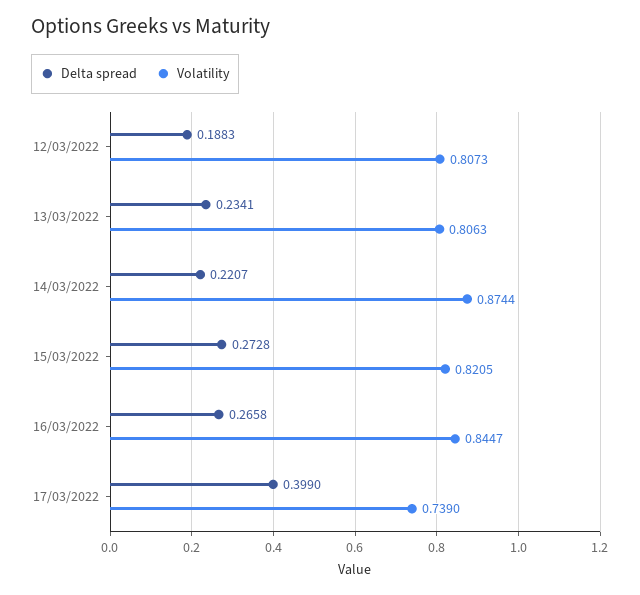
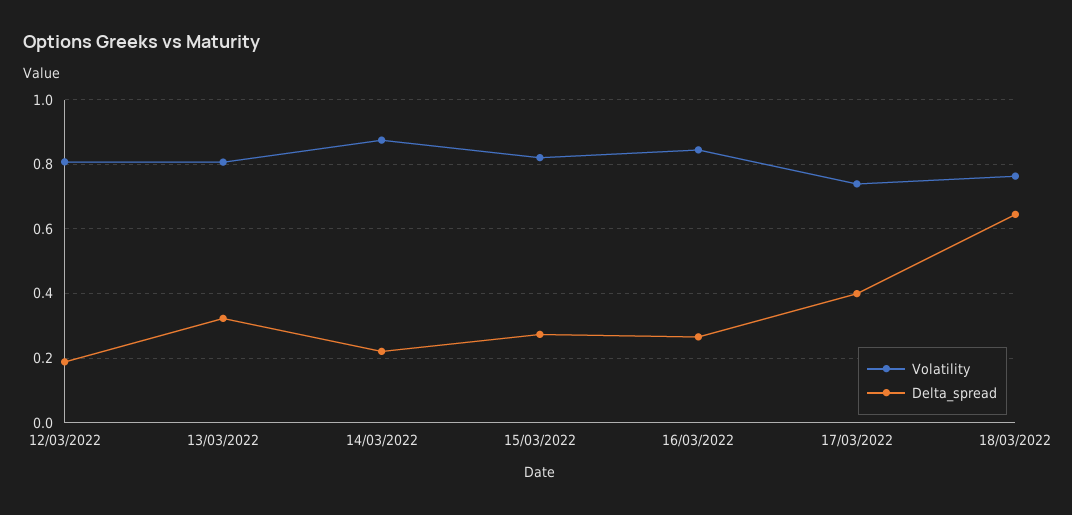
Delta spread, 13/03/2022: 0.2341 -> 0.32
Volatility, 18/03/2022: none -> 0.76
Delta spread, 18/03/2022: none -> 0.64

